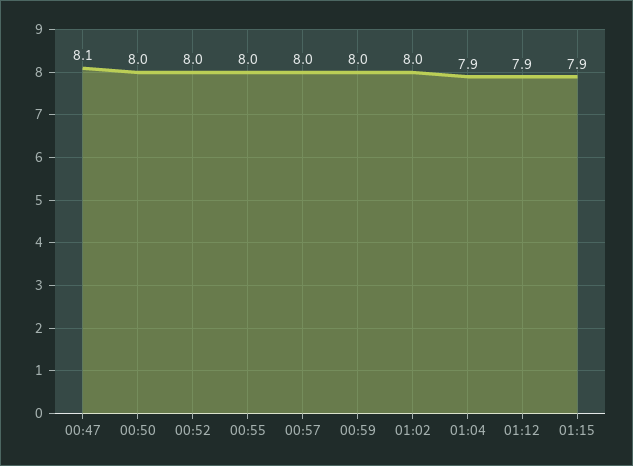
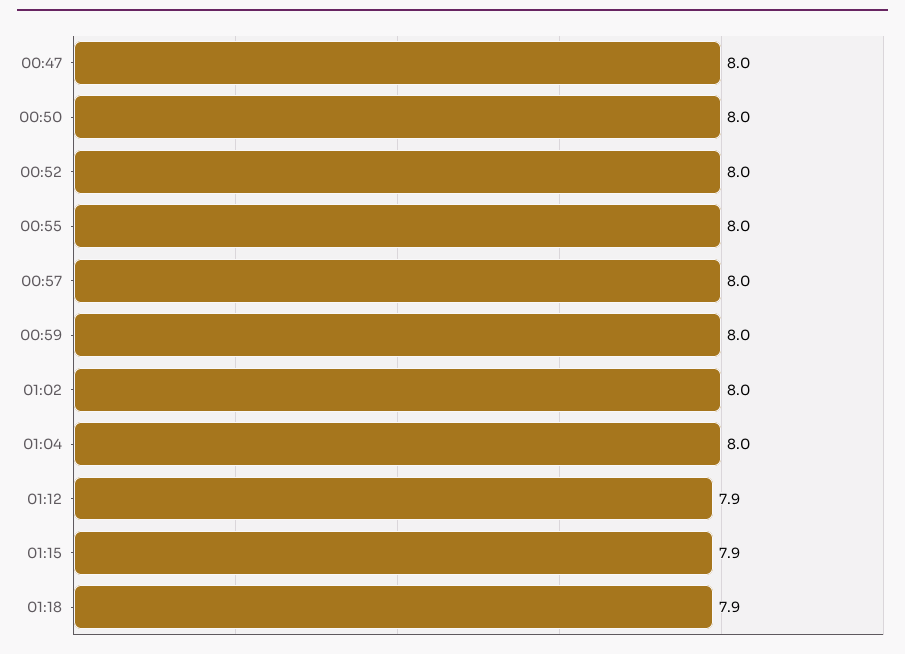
00:47: 8.1 -> 8
01:04: 7.9 -> 8
01:18: none -> 7.9

